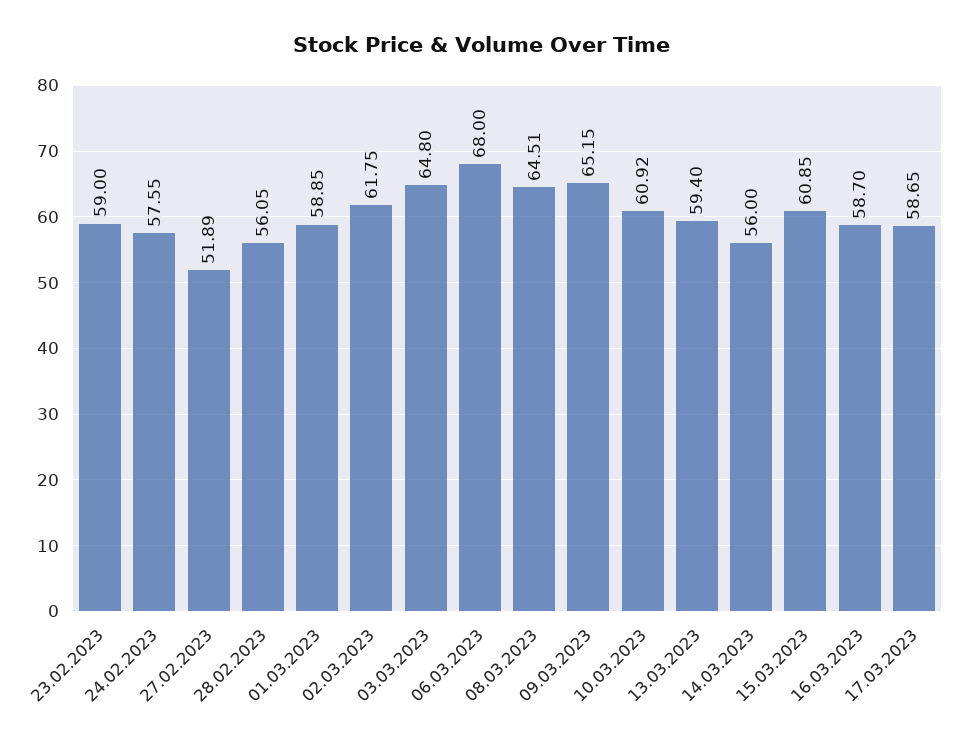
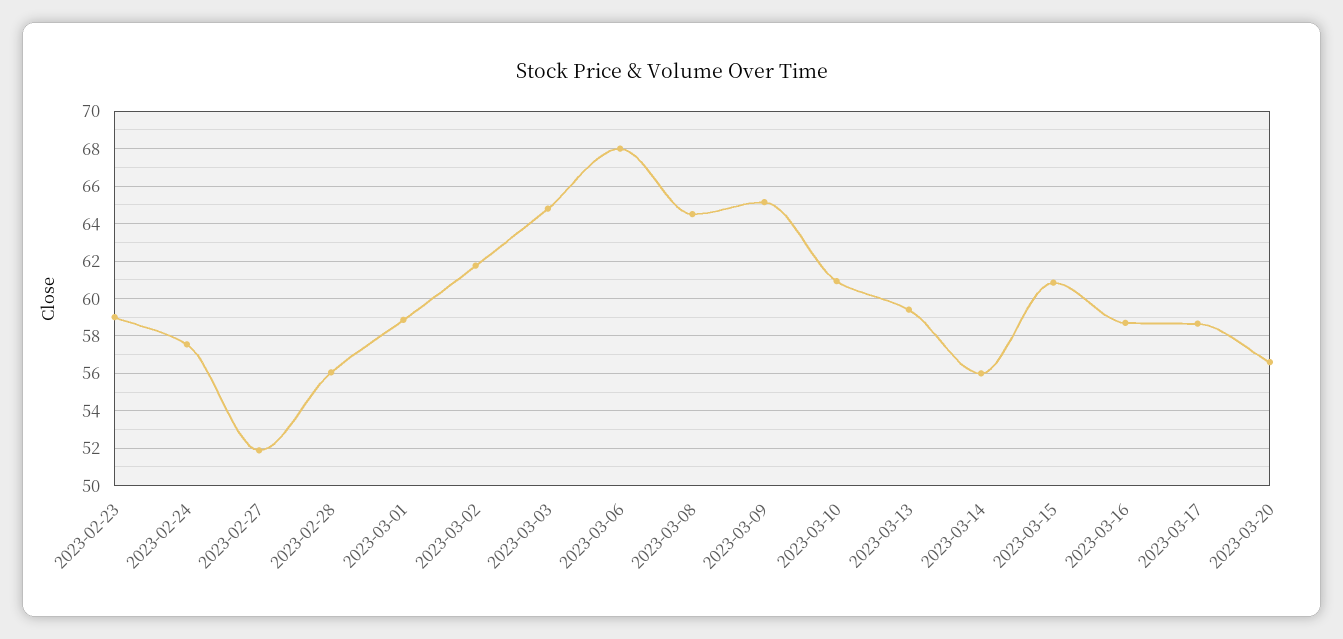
2023-03-20: none -> 56.5

